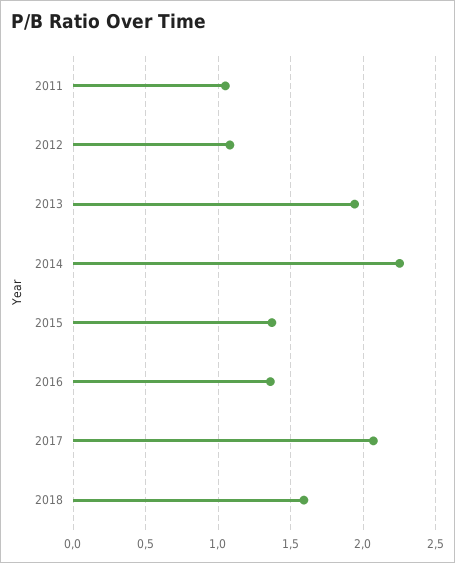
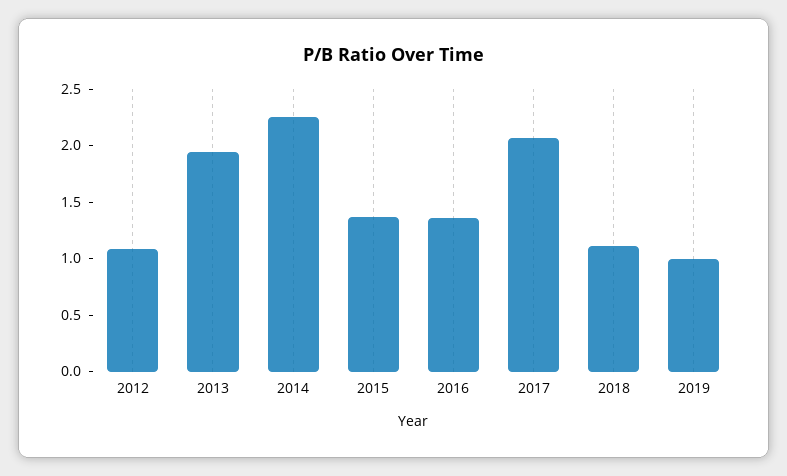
2011: 1.05 -> none
2018: 1.6 -> 1.1
2019: none -> 1

